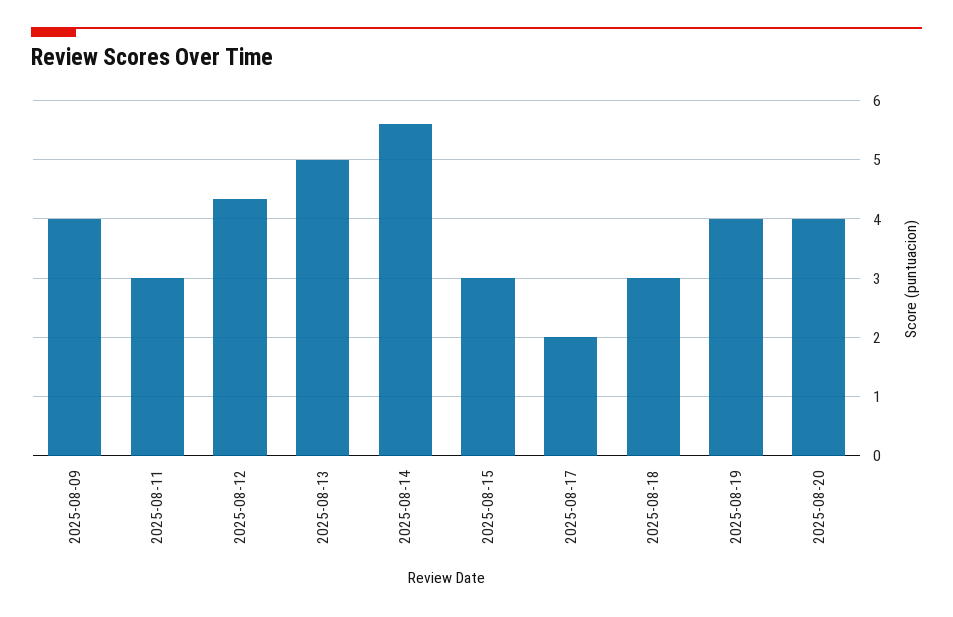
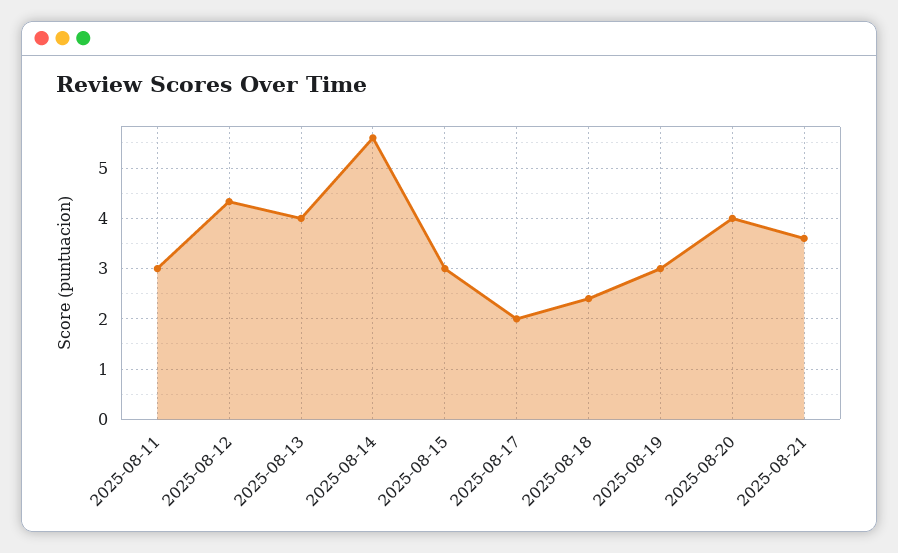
2025-08-09: 4 -> none
2025-08-13: 5 -> 4
2025-08-18: 3 -> 2.4
2025-08-19: 4 -> 3
2025-08-21: none -> 3.6

